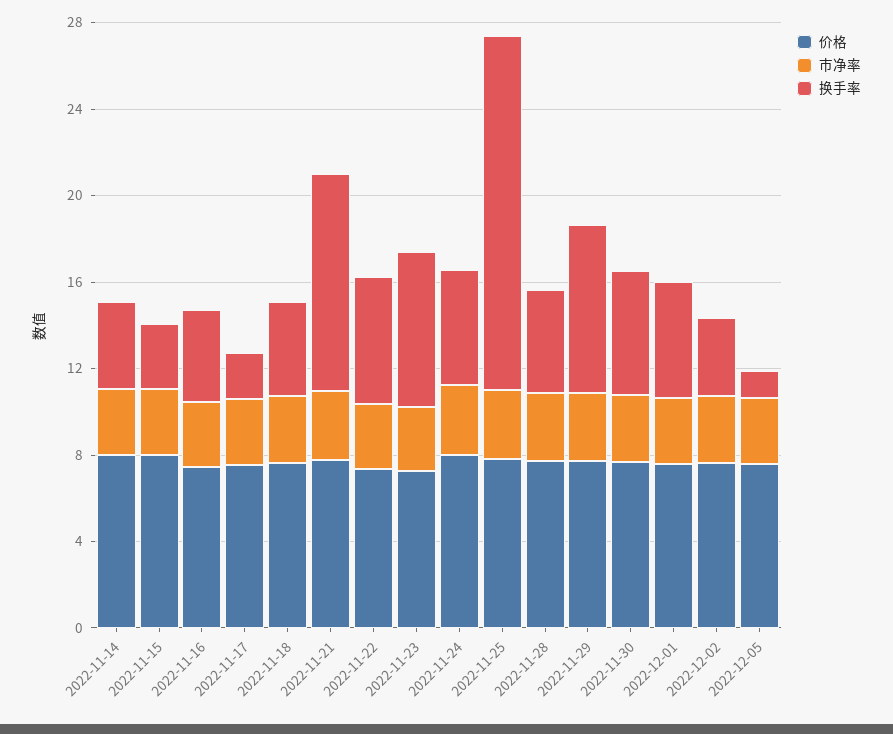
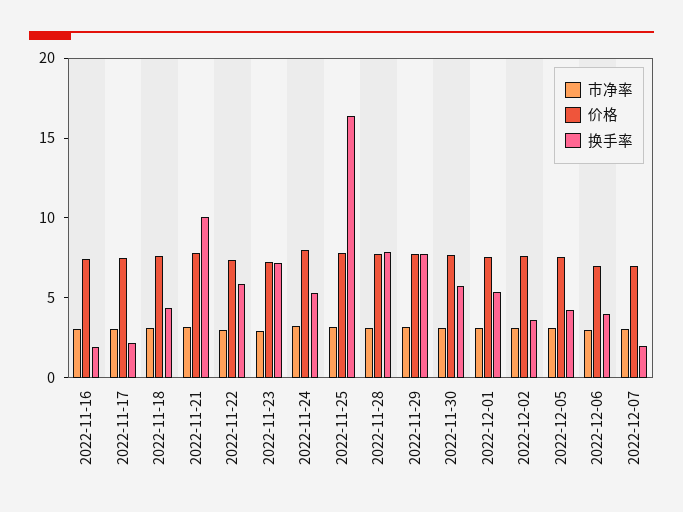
价格, 2022-11-14: 8 -> none
市净率, 2022-11-14: 3 -> none
换手率, 2022-11-14: 4 -> none
价格, 2022-11-15: 8 -> none
市净率, 2022-11-15: 3 -> none
换手率, 2022-11-15: 3 -> none
换手率, 2022-11-16: 4 -> 2
换手率, 2022-11-28: 5 -> 8
换手率, 2022-12-05: 1 -> 4
市净率, 2022-12-06: none -> 3
价格, 2022-12-06: none -> 7
换手率, 2022-12-06: none -> 4
市净率, 2022-12-07: none -> 3
价格, 2022-12-07: none -> 7
换手率, 2022-12-07: none -> 2

